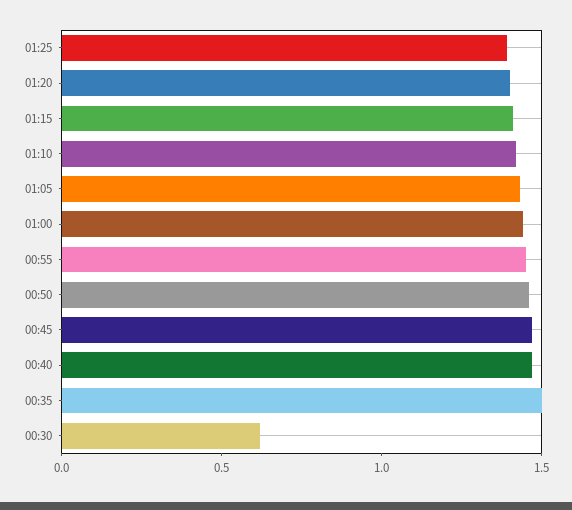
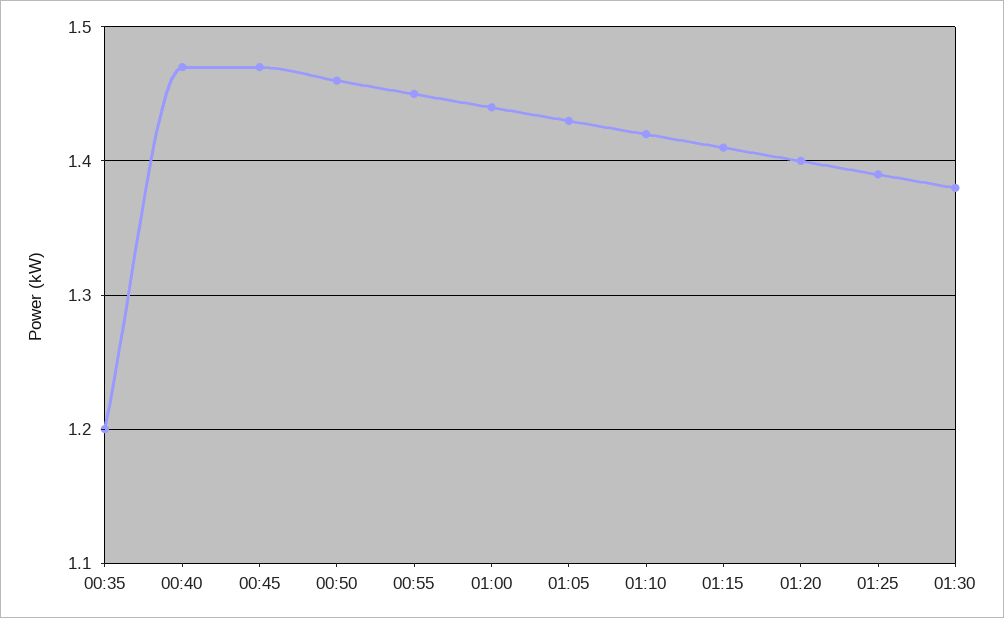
00:35: 1.5 -> 1.2
00:30: 0.6 -> none
01:30: none -> 1.38

